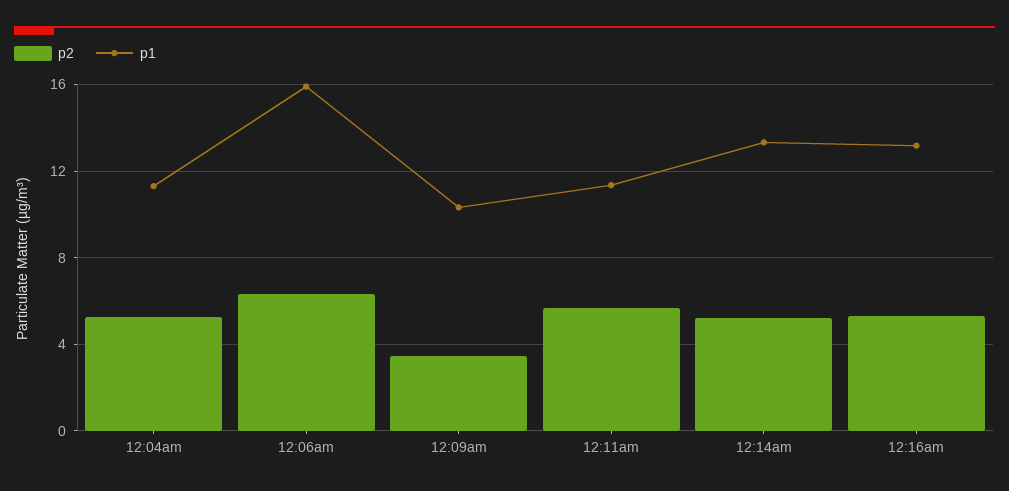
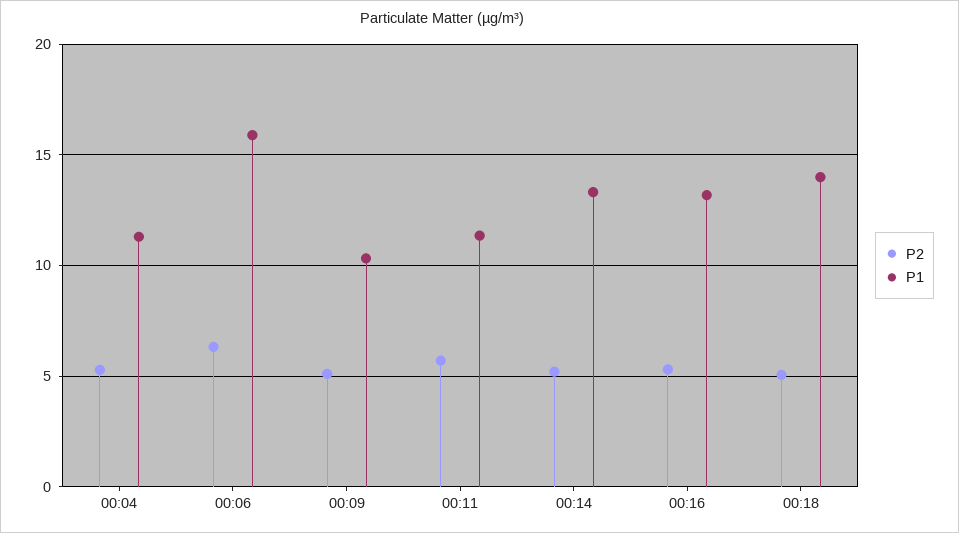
p2, 12:09am: 3.5 -> 5
p2, 00:18: none -> 5
p1, 00:18: none -> 14

